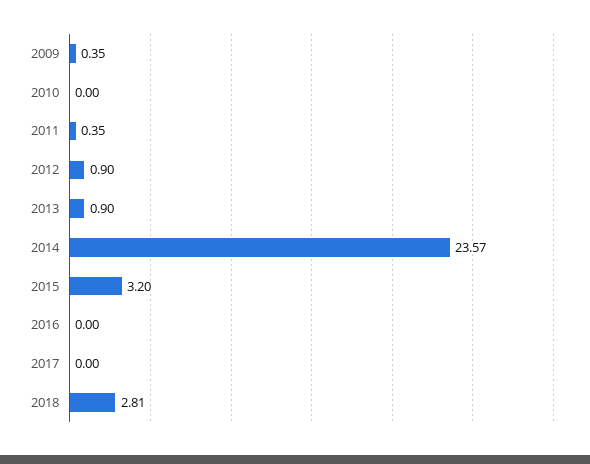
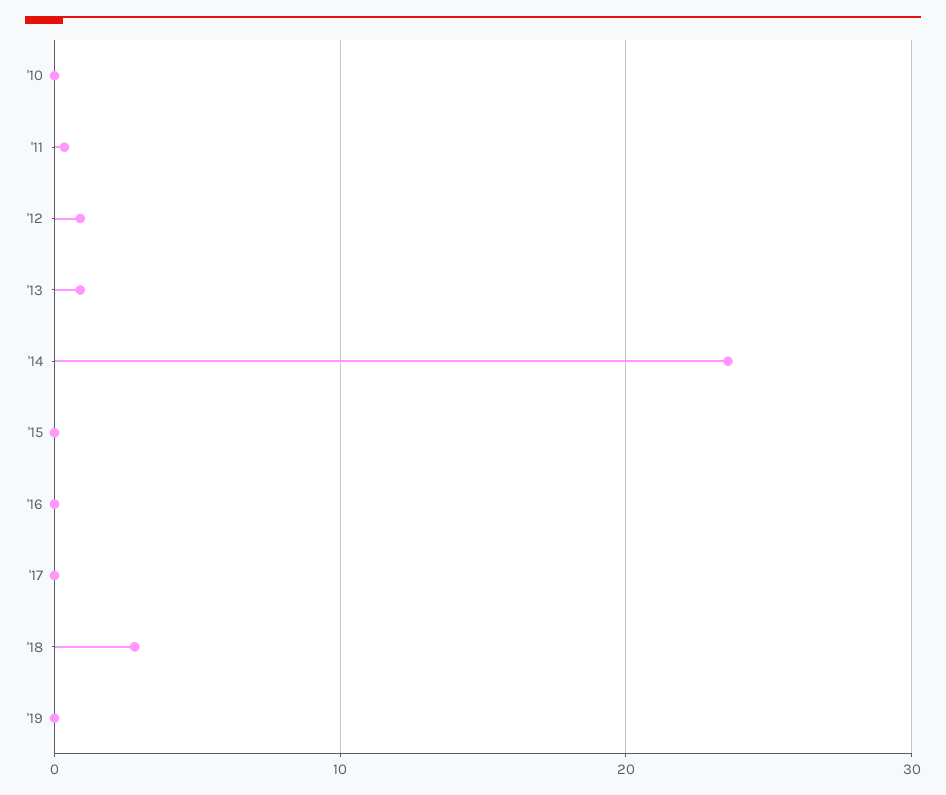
2009: 0.35 -> none
2015: 3.2 -> 0
'19: none -> 0

